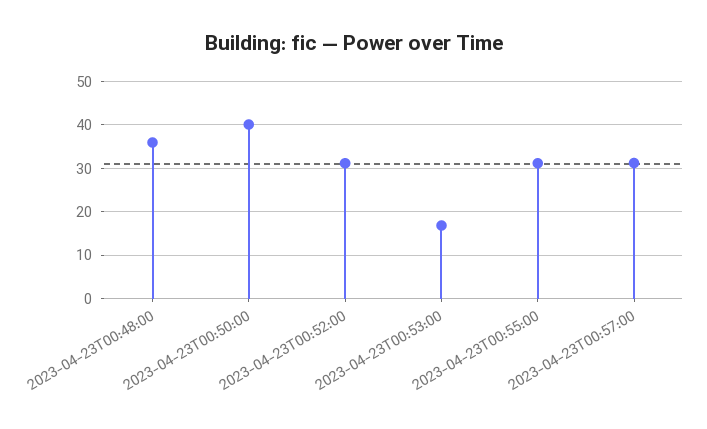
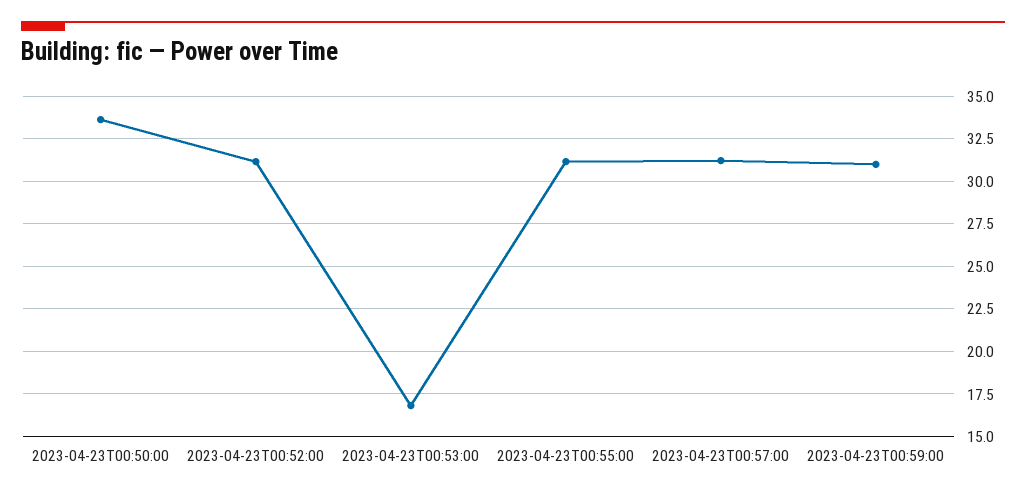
2023-04-23T00:48:00: 36 -> none
2023-04-23T00:50:00: 40 -> 33.5
2023-04-23T00:59:00: none -> 31

